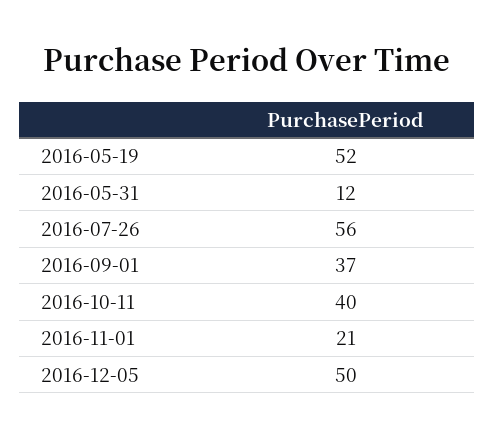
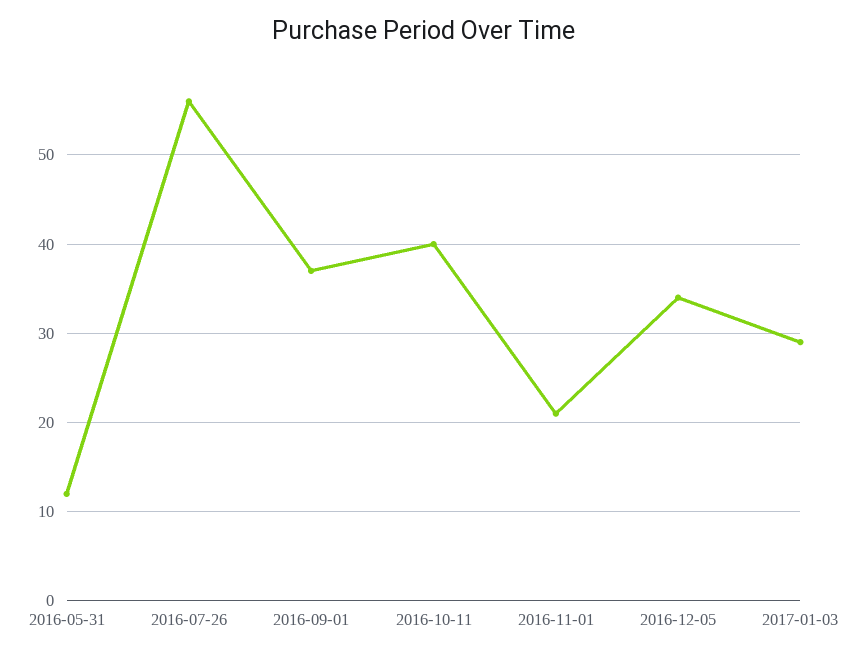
2016-05-19: 52 -> none
2016-12-05: 50 -> 34
2017-01-03: none -> 29

